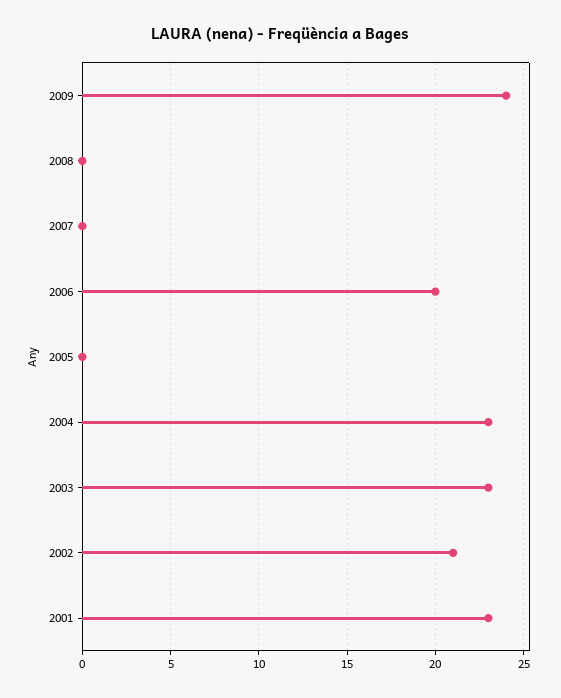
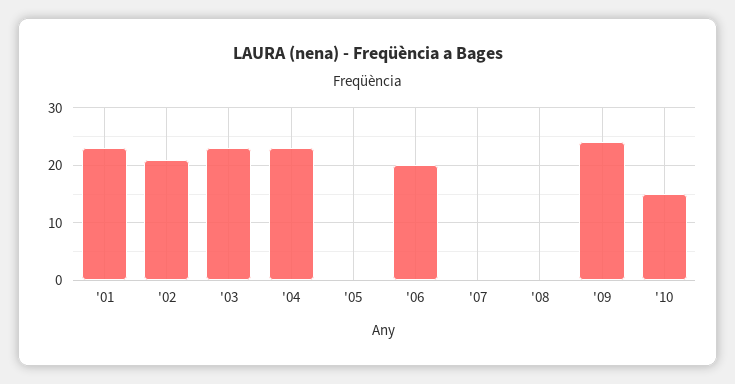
'10: none -> 15

